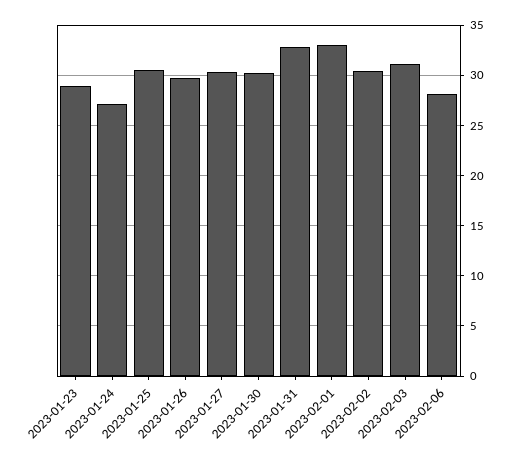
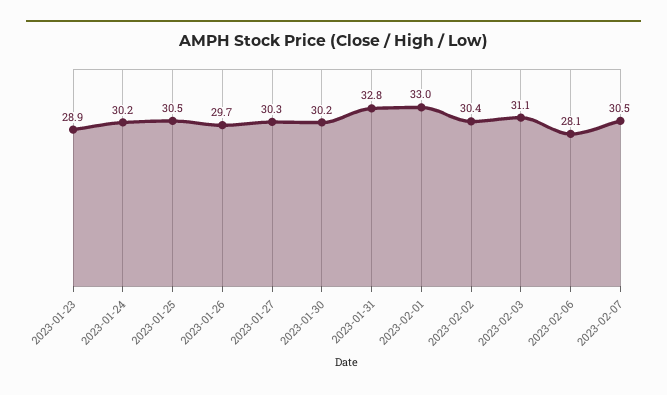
2023-01-24: 27 -> 30.2
2023-02-07: none -> 30.5

